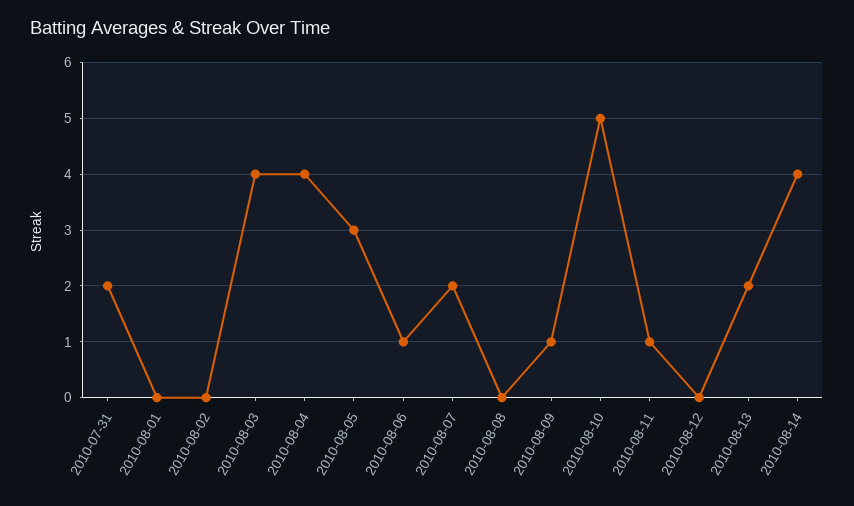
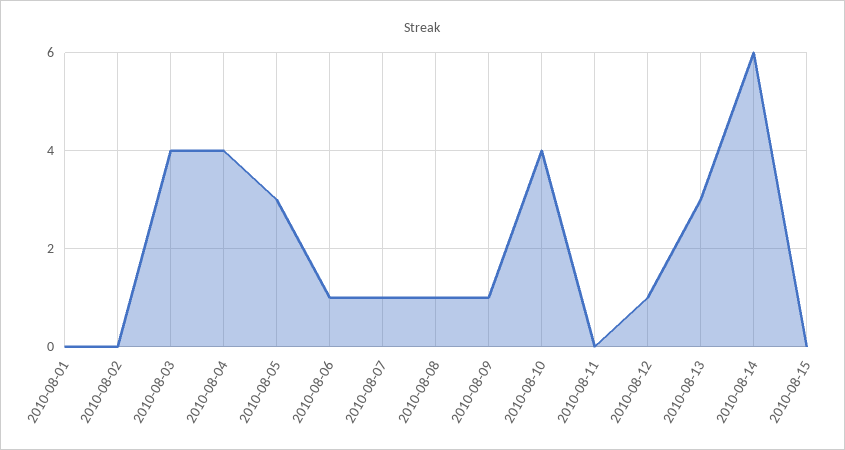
2010-07-31: 2 -> none
2010-08-07: 2 -> 1
2010-08-08: 0 -> 1
2010-08-10: 5 -> 4
2010-08-11: 1 -> 0
2010-08-12: 0 -> 1
2010-08-13: 2 -> 3
2010-08-14: 4 -> 6
2010-08-15: none -> 0

